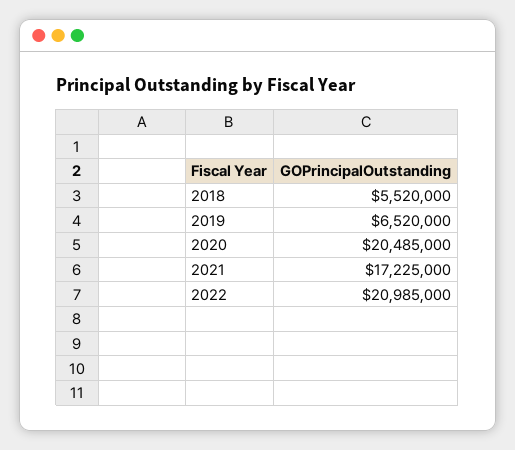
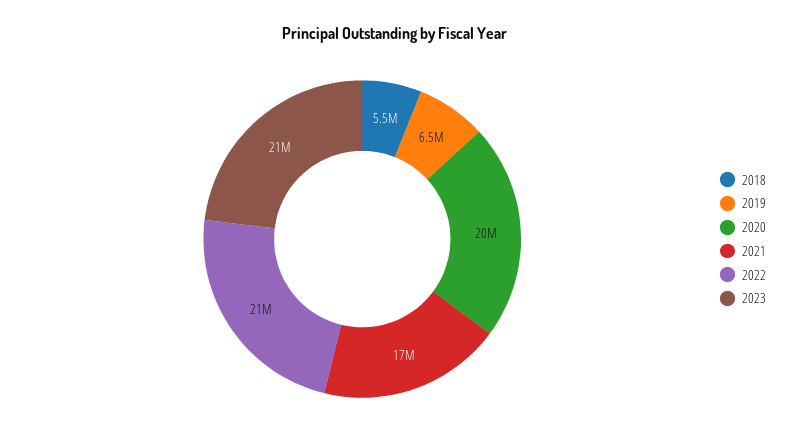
2023: none -> 21000000

